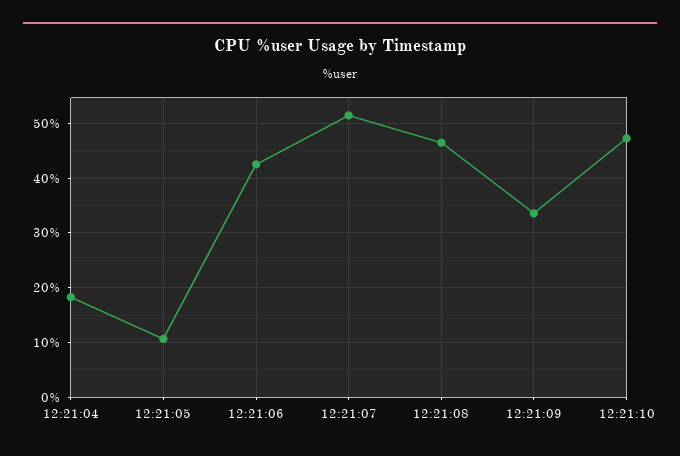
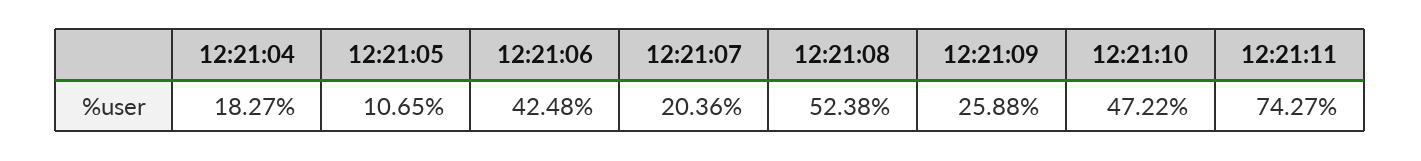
12:21:07: 52 -> 20.36
12:21:08: 46 -> 52.38
12:21:09: 34 -> 25.88
12:21:11: none -> 74.27

